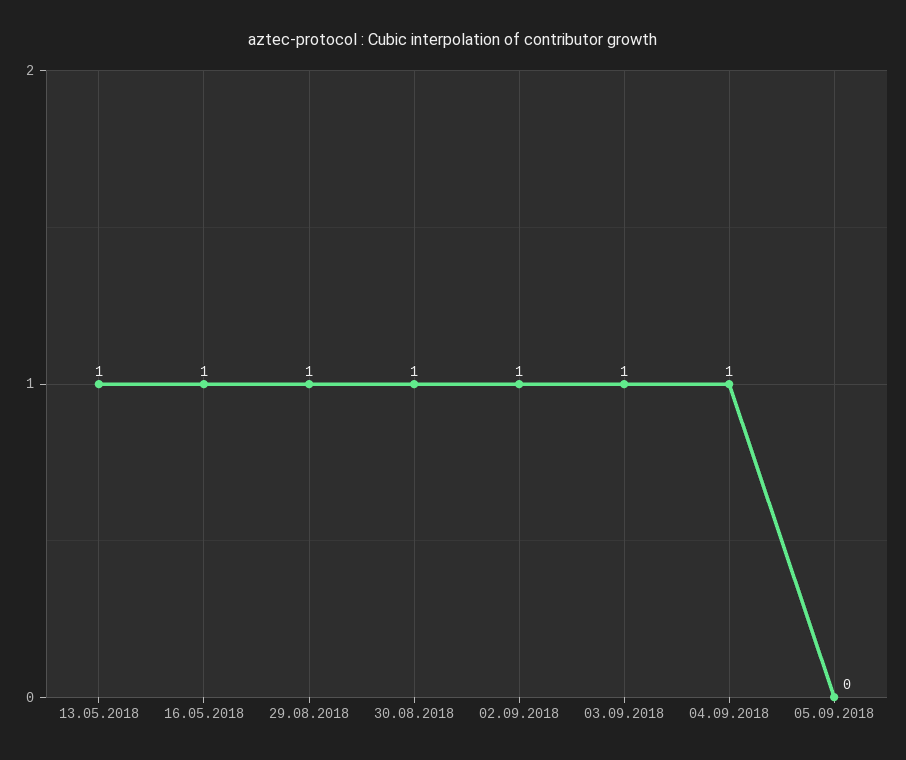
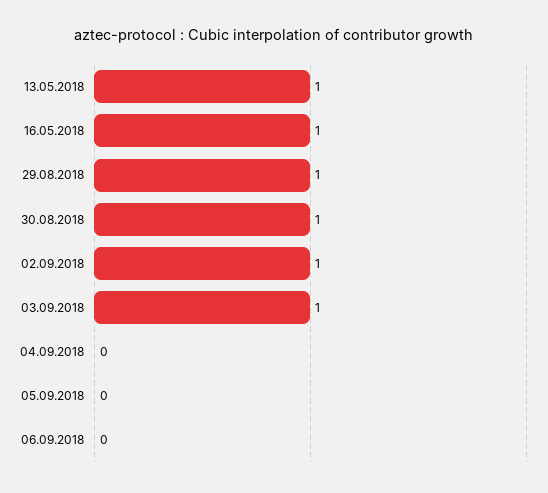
04.09.2018: 1 -> 0
06.09.2018: none -> 0

